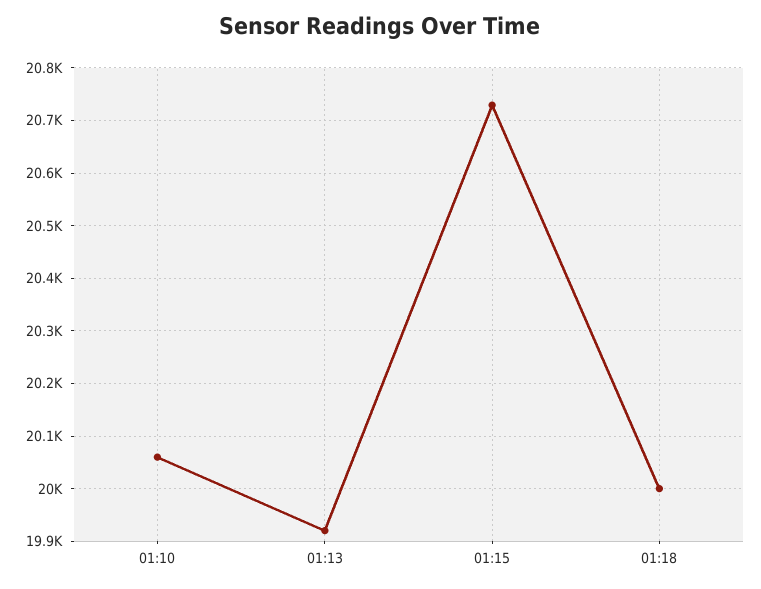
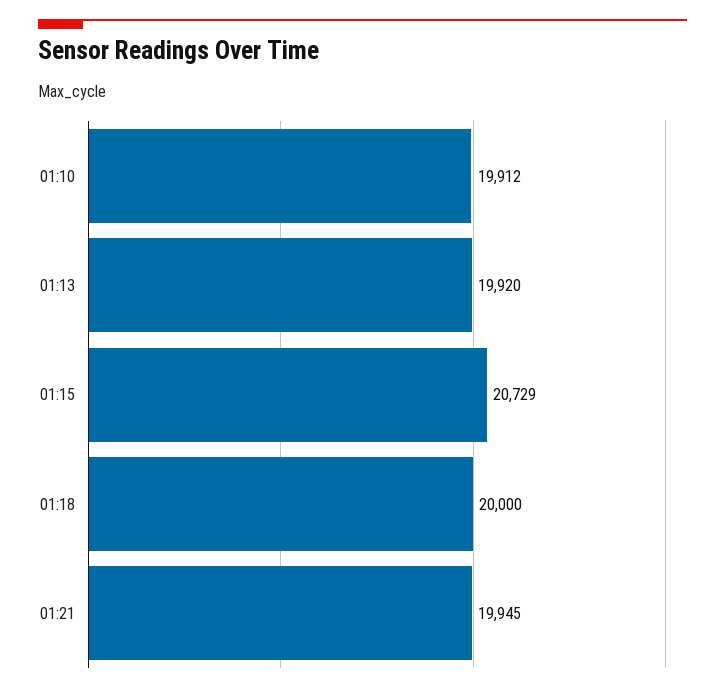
01:10: 20060 -> 19912
01:21: none -> 19945

